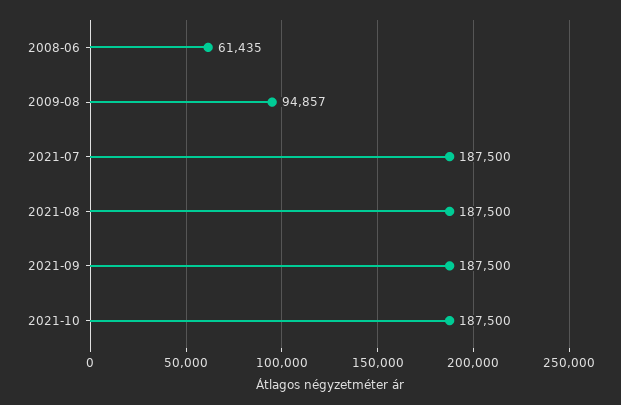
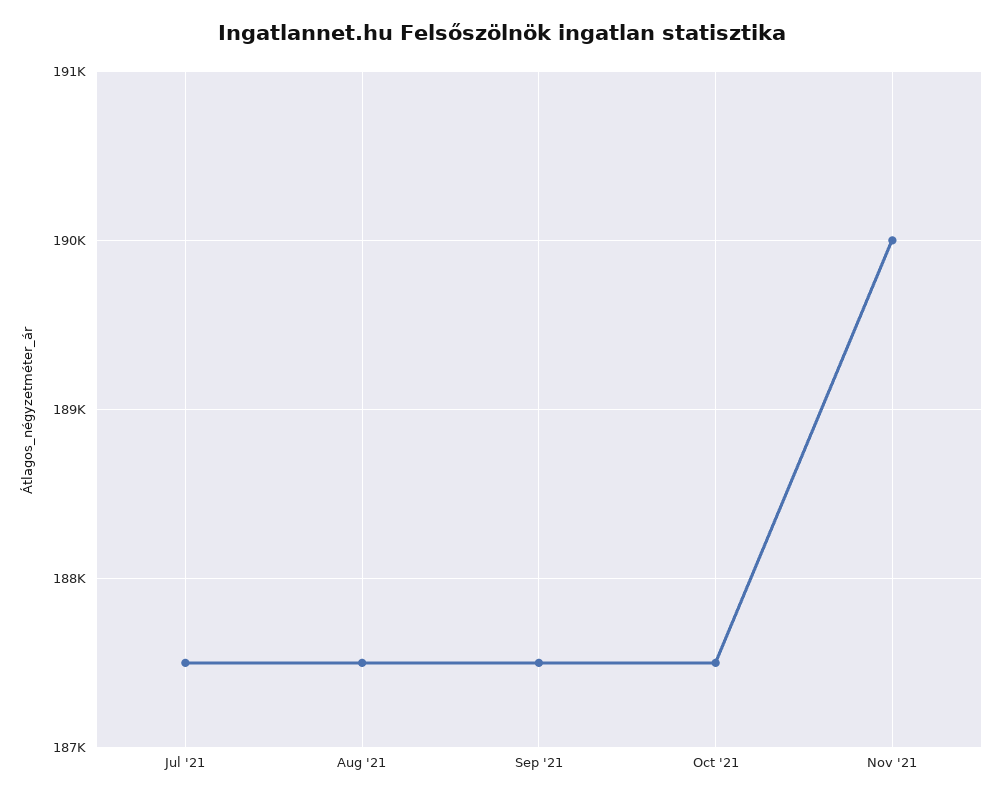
2008-06: 61435 -> none
2009-08: 94857 -> none
Nov '21: none -> 190000

